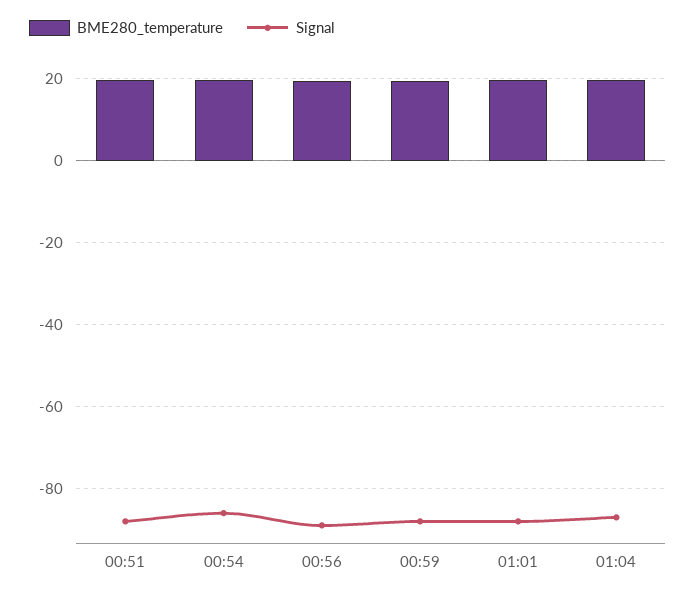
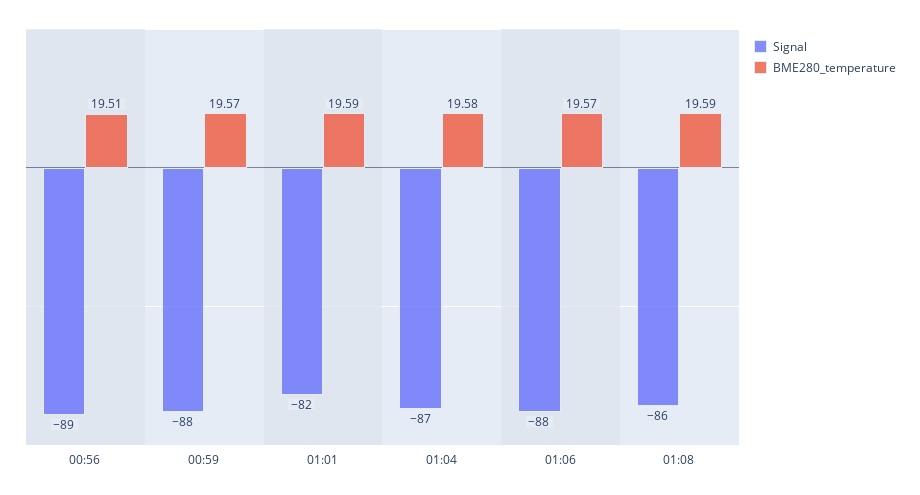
BME280_temperature, 00:51: 20 -> none
Signal, 00:51: -88 -> none
BME280_temperature, 00:54: 20 -> none
Signal, 00:54: -86 -> none
Signal, 01:01: -88 -> -82
Signal, 01:06: none -> -88
BME280_temperature, 01:06: none -> 19.57
Signal, 01:08: none -> -86
BME280_temperature, 01:08: none -> 19.59

